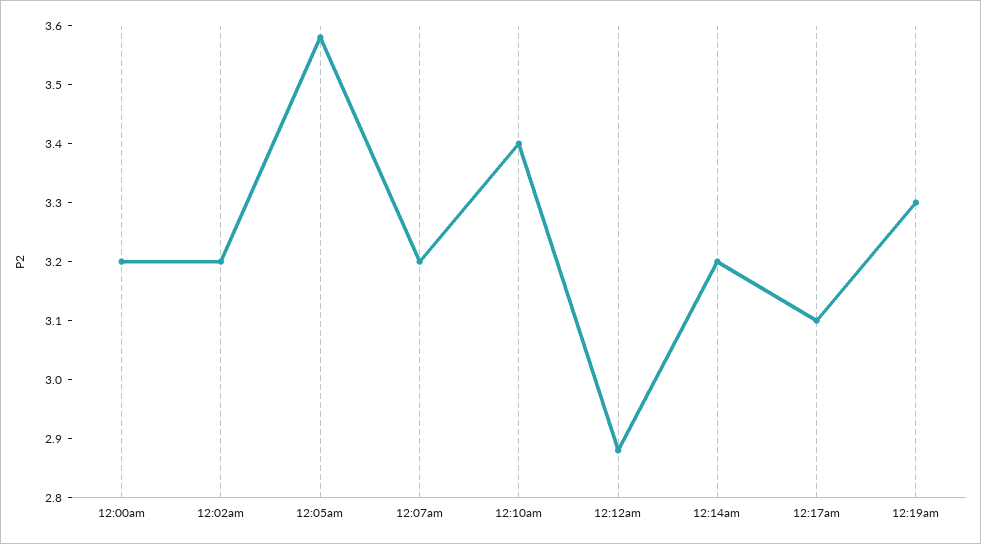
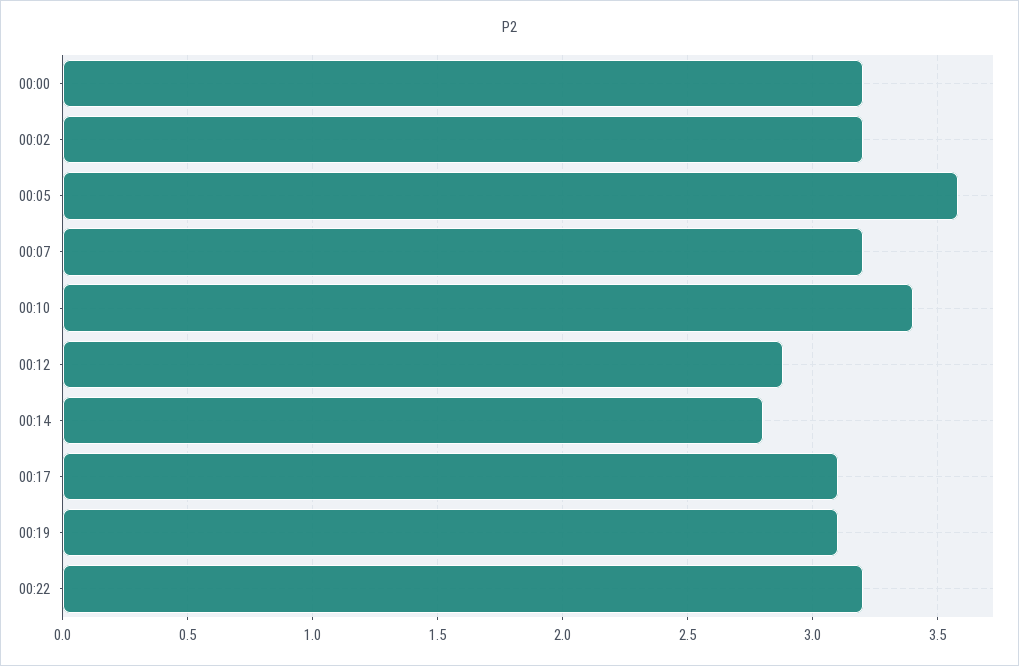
12:14am: 3.2 -> 2.8
12:19am: 3.3 -> 3.1
00:22: none -> 3.2

